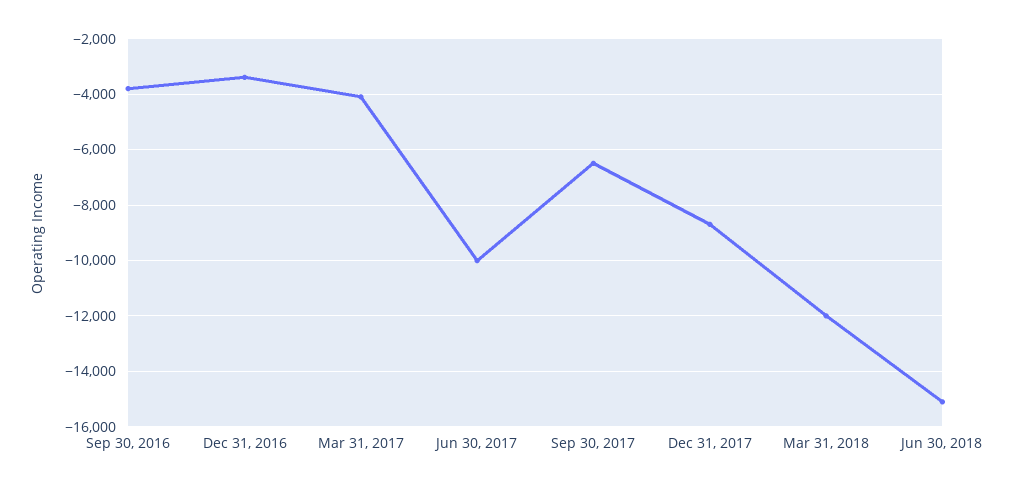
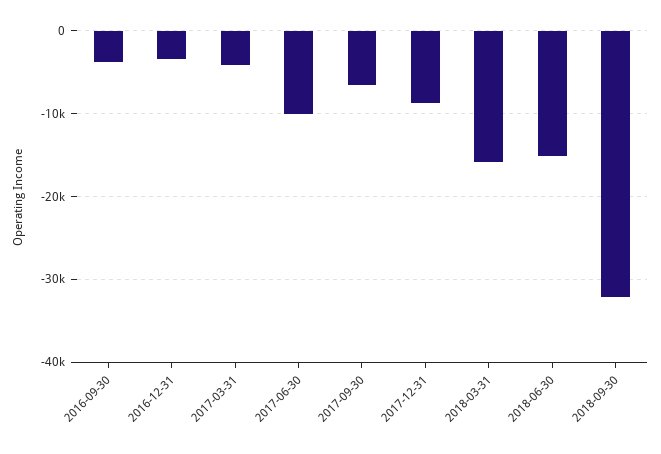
Mar 31, 2018: -12000 -> -16000
2018-09-30: none -> -32000

